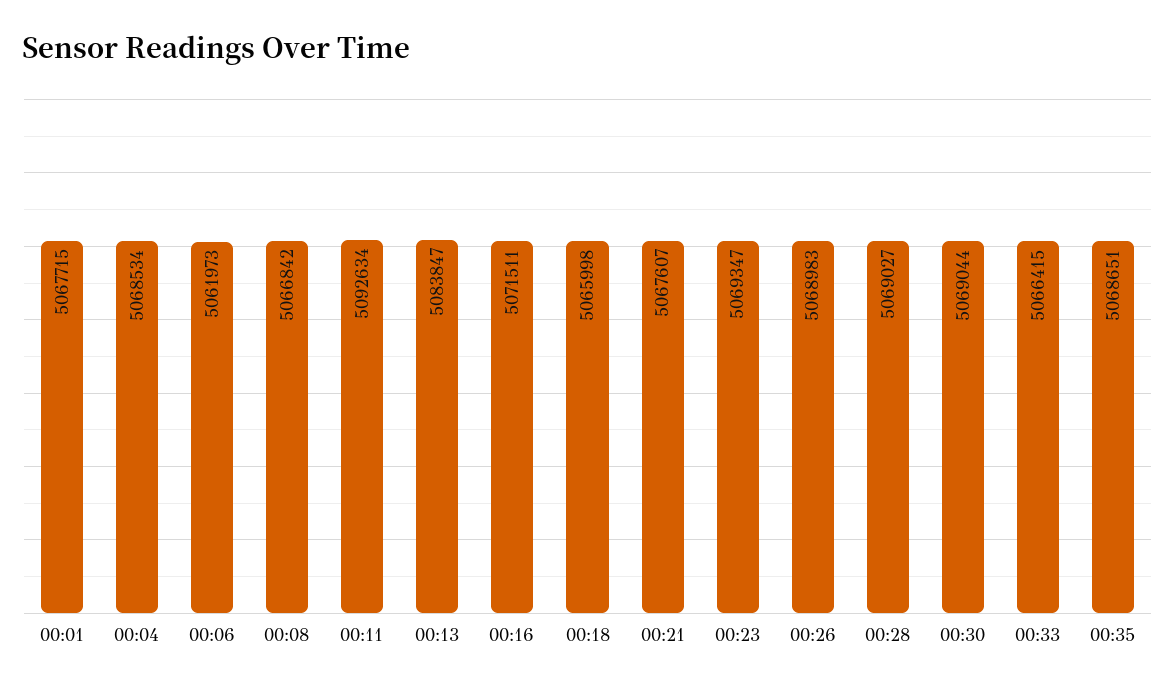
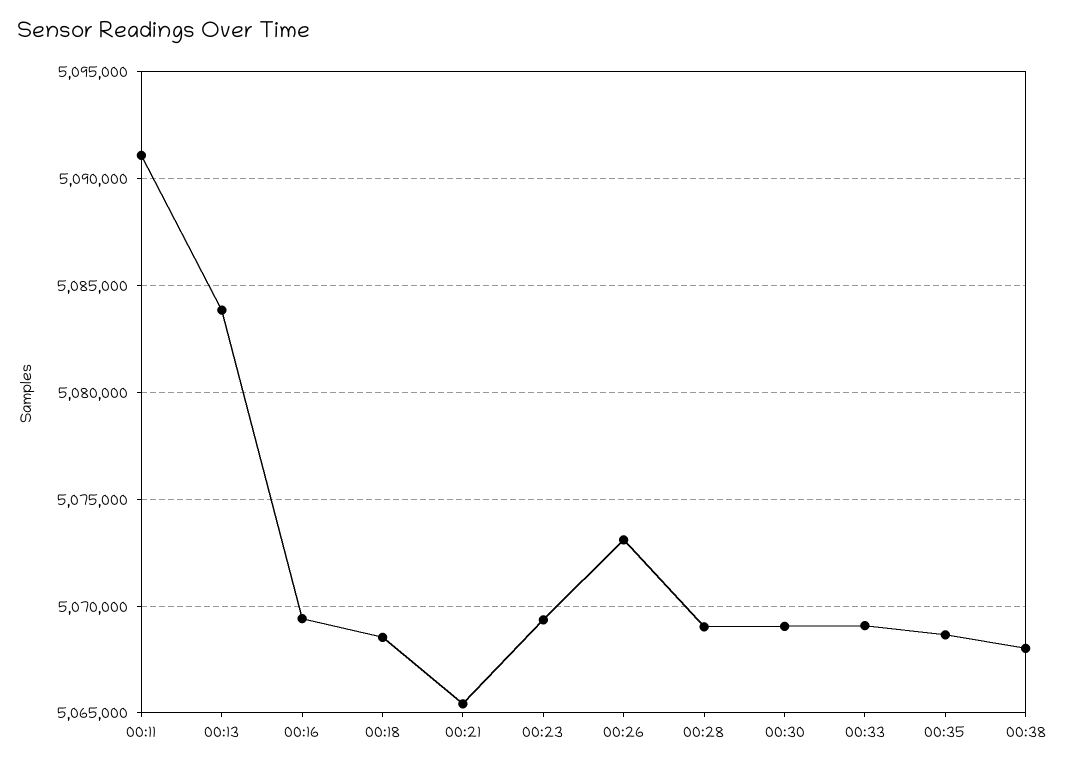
00:01: 5067715 -> none
00:04: 5068534 -> none
00:06: 5061973 -> none
00:08: 5066842 -> none
00:11: 5092634 -> 5091000
00:16: 5071511 -> 5069500
00:18: 5065998 -> 5068500
00:21: 5067607 -> 5065500
00:26: 5068983 -> 5073000
00:33: 5066415 -> 5069000
00:38: none -> 5068000

